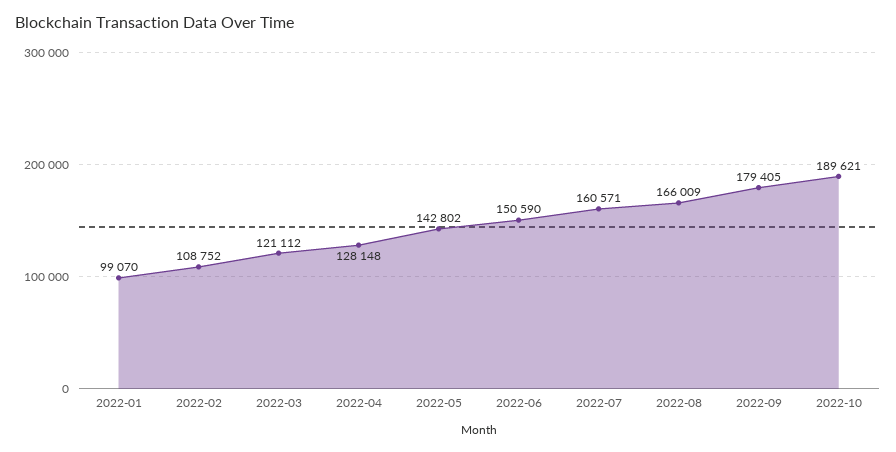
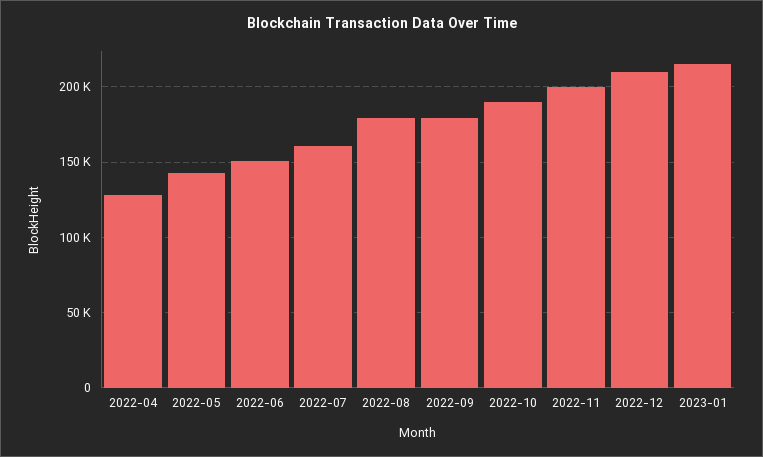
2022-01: 99070 -> none
2022-02: 108752 -> none
2022-03: 121112 -> none
2022-08: 166009 -> 180000
2022-11: none -> 200000
2022-12: none -> 210000
2023-01: none -> 215000

